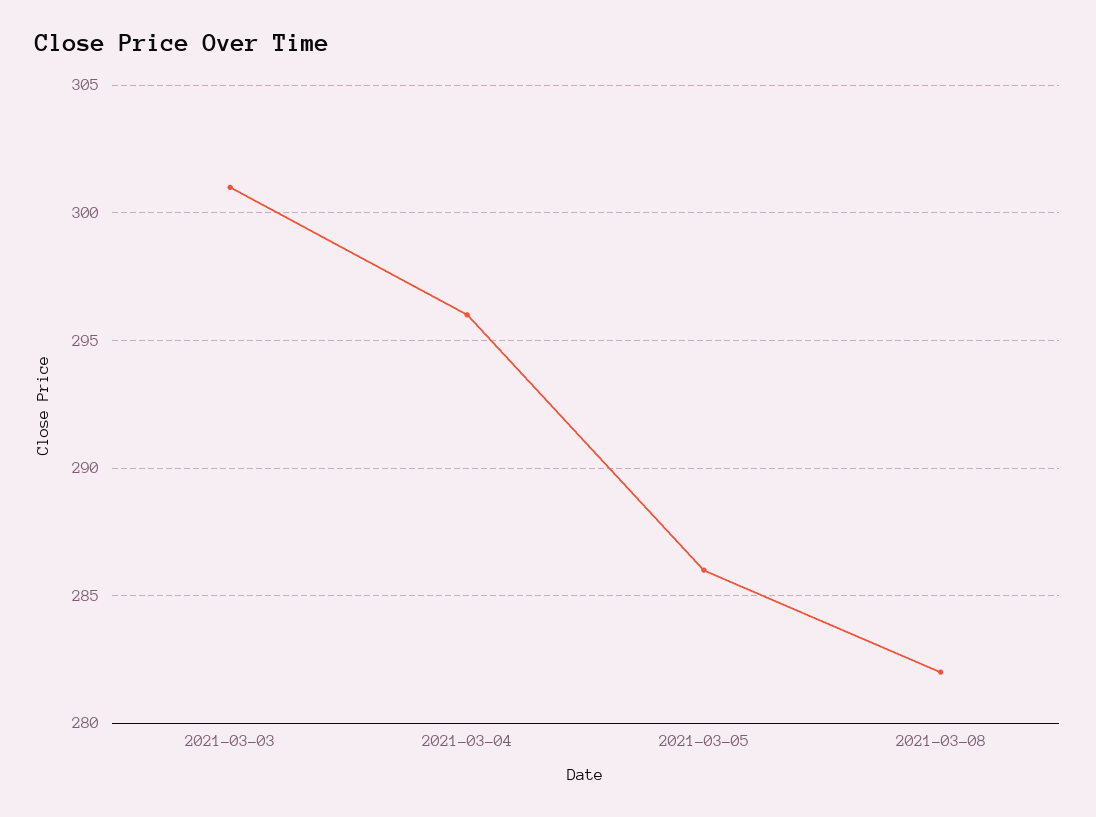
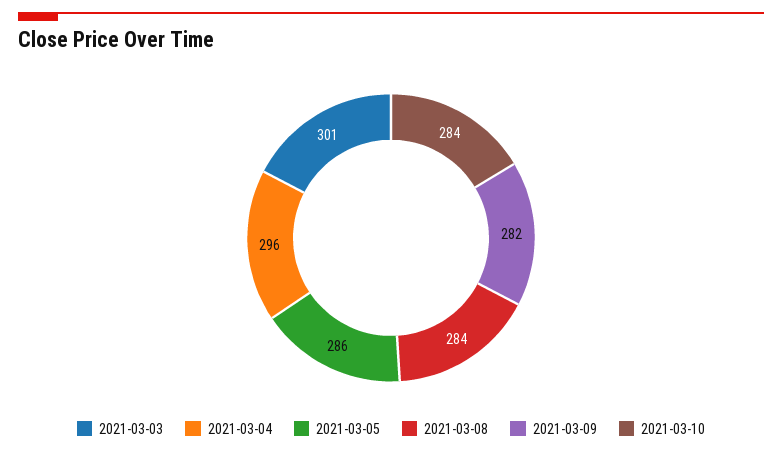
2021-03-08: 282 -> 284
2021-03-09: none -> 282
2021-03-10: none -> 284

